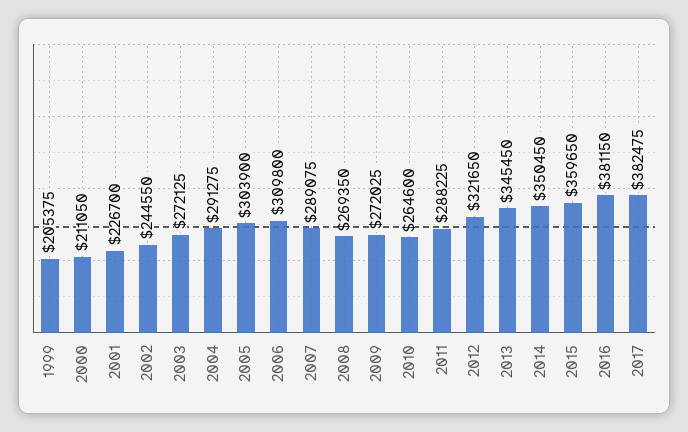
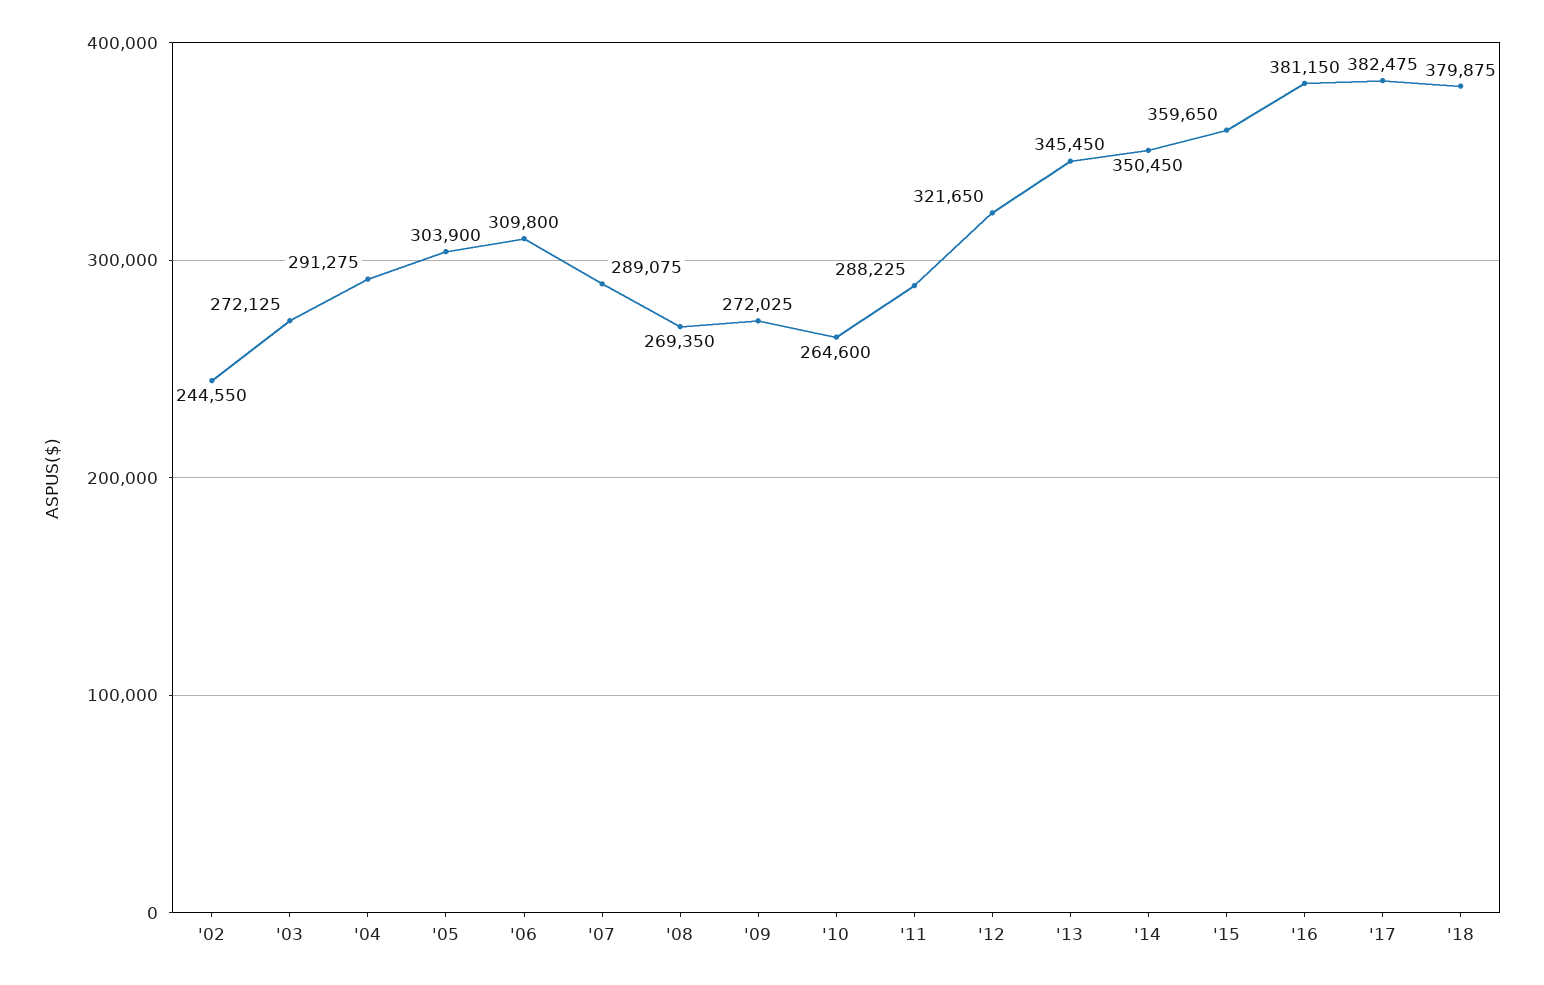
1999: 205375 -> none
2000: 211050 -> none
2001: 226700 -> none
'18: none -> 379875

